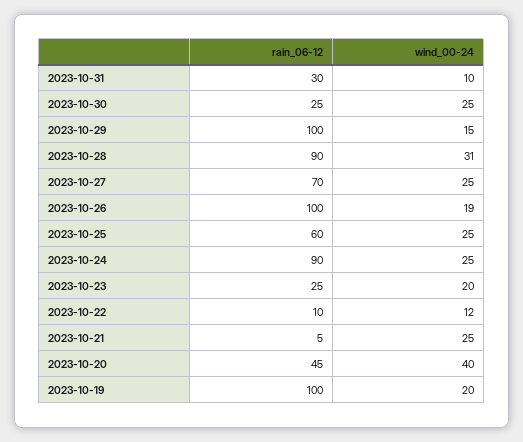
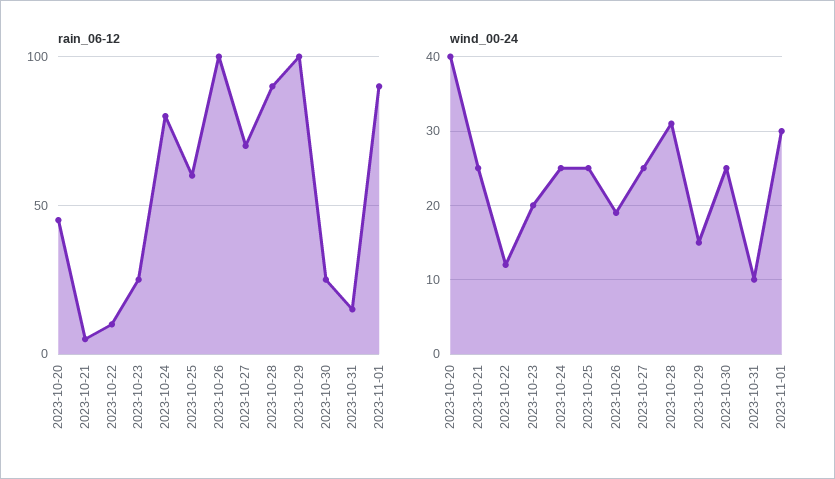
rain_06-12, 2023-10-31: 30 -> 15
rain_06-12, 2023-10-24: 90 -> 80
rain_06-12, 2023-10-19: 100 -> none
wind_00-24, 2023-10-19: 20 -> none
rain_06-12, 2023-11-01: none -> 90
wind_00-24, 2023-11-01: none -> 30

